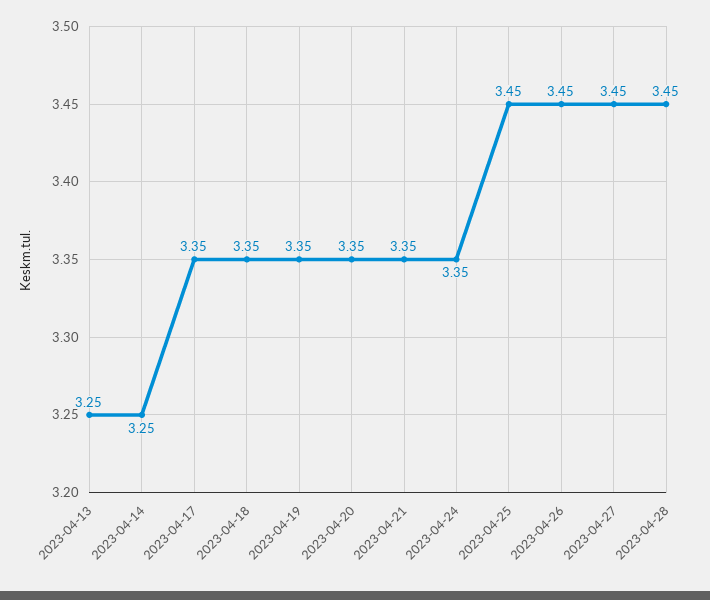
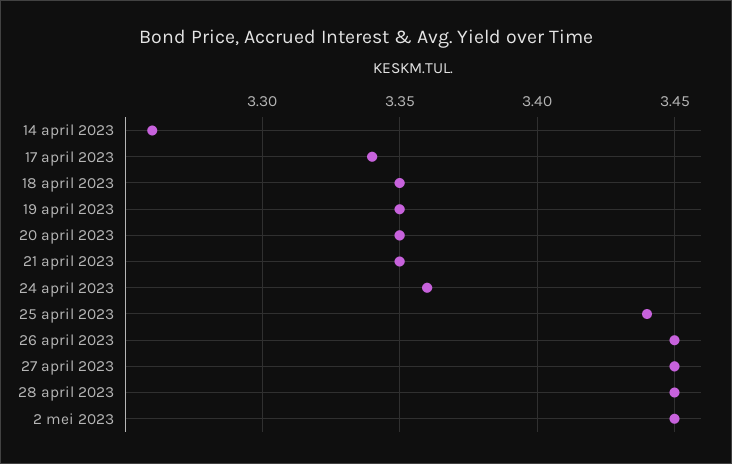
2023-04-13: 3.25 -> none
2023-04-14: 3.25 -> 3.26
2023-04-17: 3.35 -> 3.34
2023-04-24: 3.35 -> 3.36
2023-04-25: 3.45 -> 3.44
2 mei 2023: none -> 3.45

